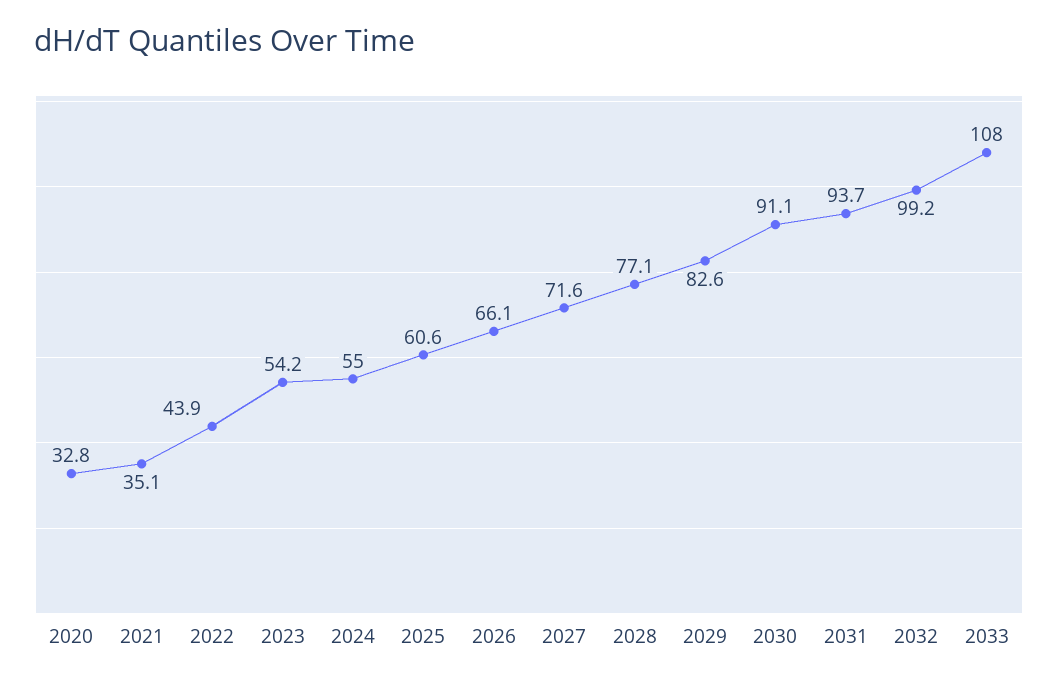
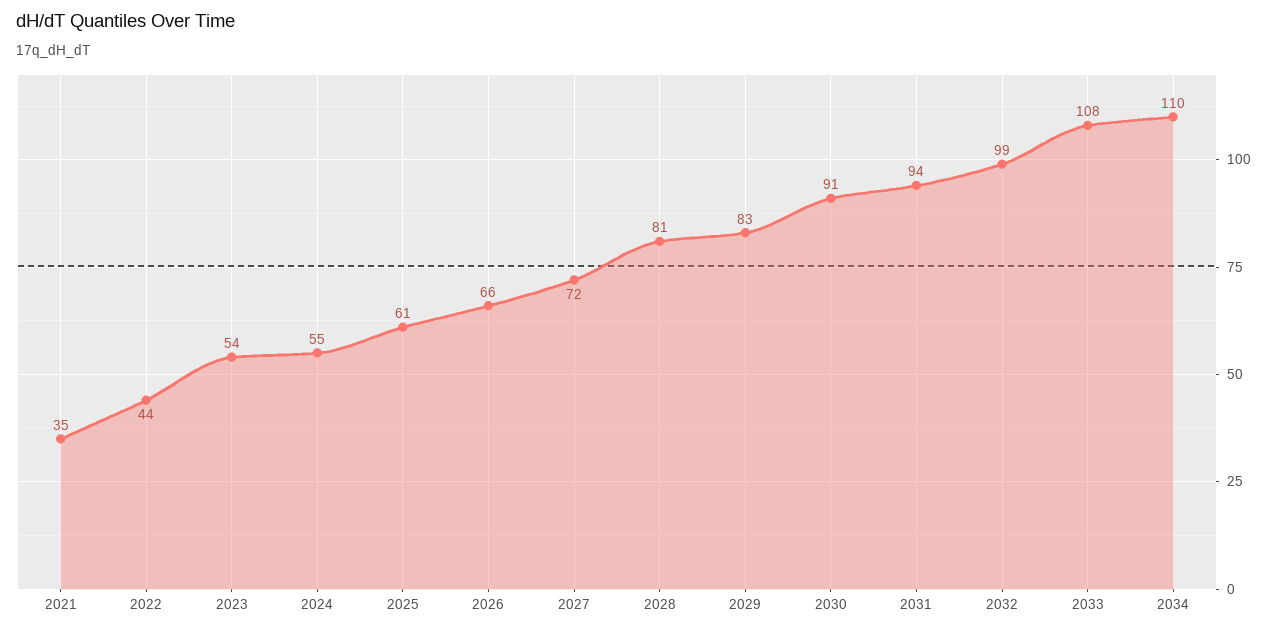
2020: 32.8 -> none
2028: 77.1 -> 81
2034: none -> 110

